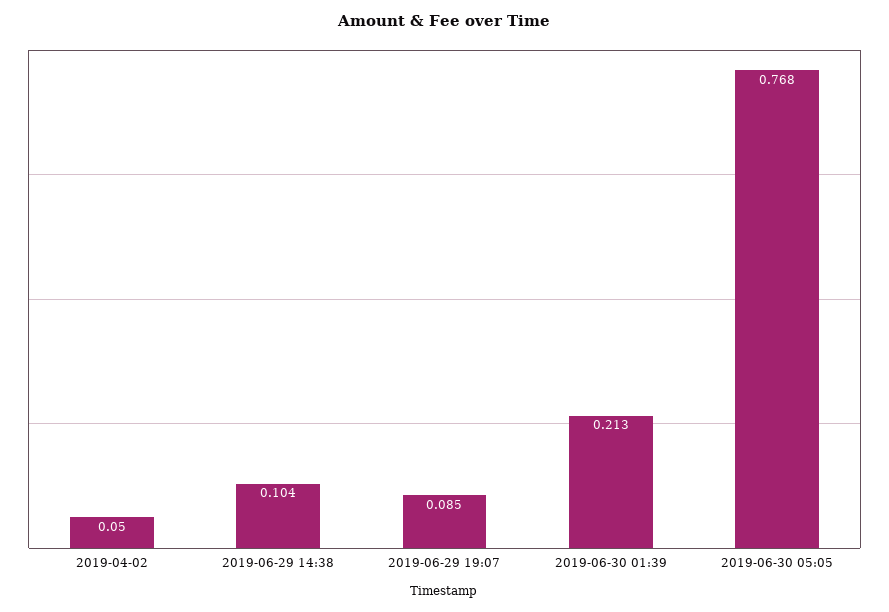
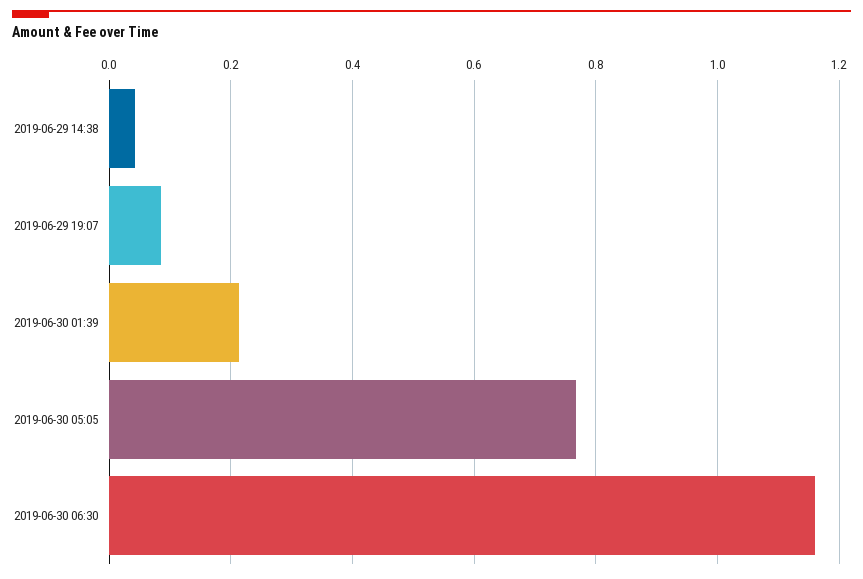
2019-04-02: 0.05 -> none
2019-06-29 14:38: 0.104 -> 0.04
2019-06-30 06:30: none -> 1.16

